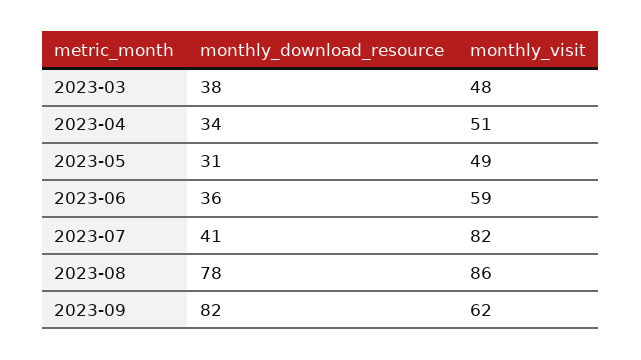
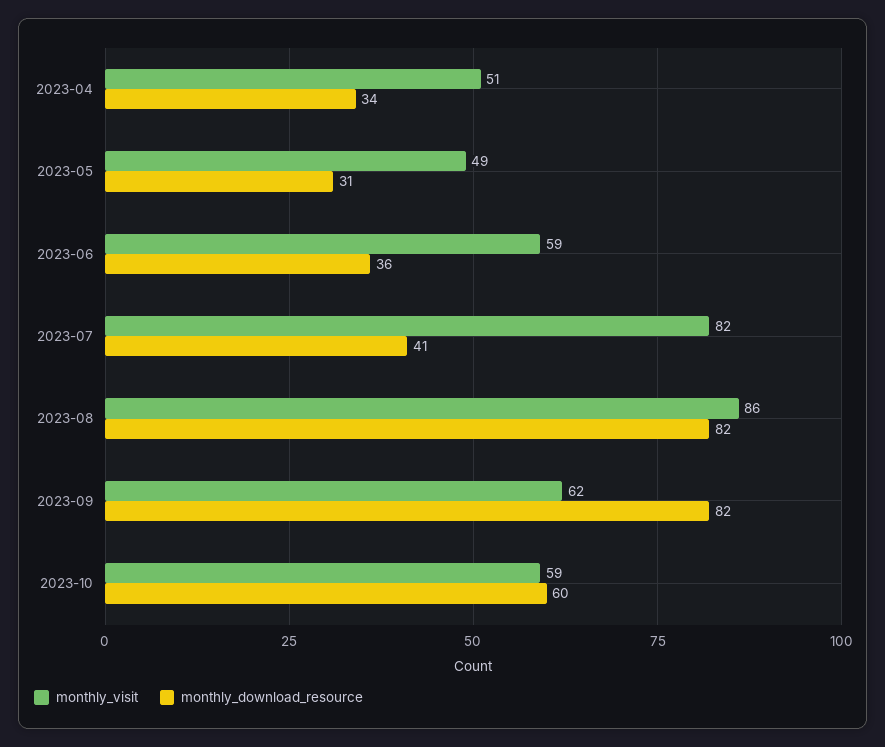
monthly_download_resource, 2023-03: 38 -> none
monthly_visit, 2023-03: 48 -> none
monthly_download_resource, 2023-08: 78 -> 82
monthly_visit, 2023-10: none -> 59
monthly_download_resource, 2023-10: none -> 60

